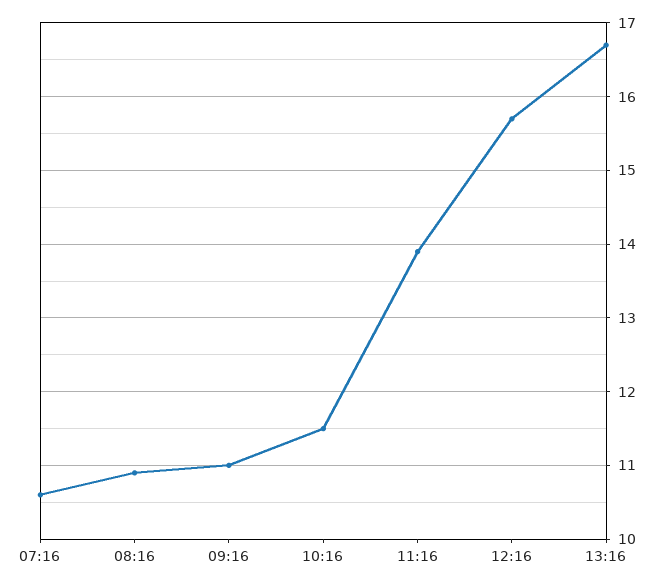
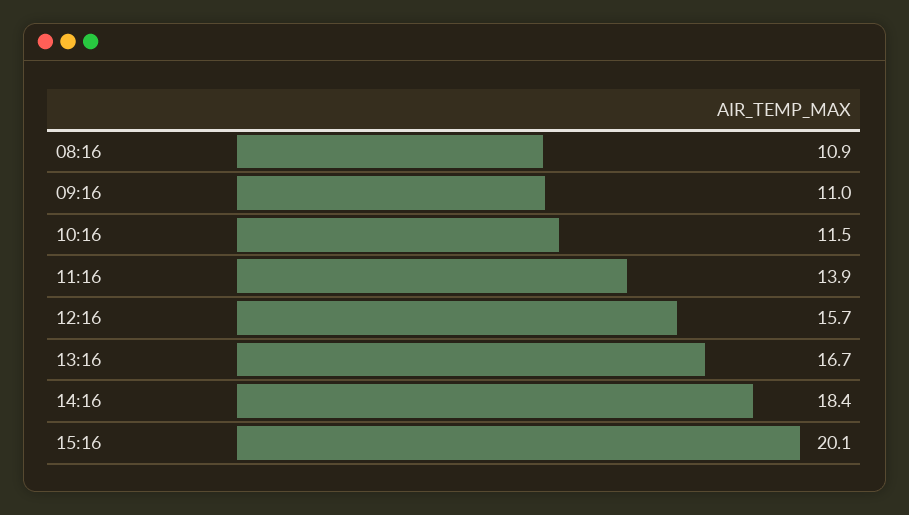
07:16: 10.6 -> none
14:16: none -> 18.4
15:16: none -> 20.1

